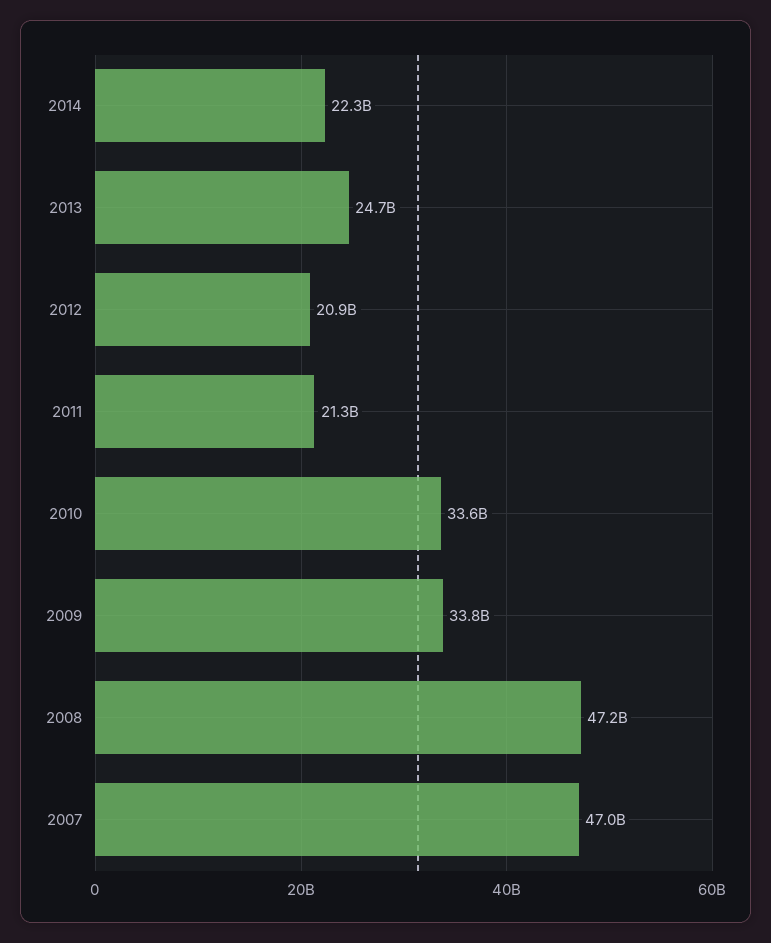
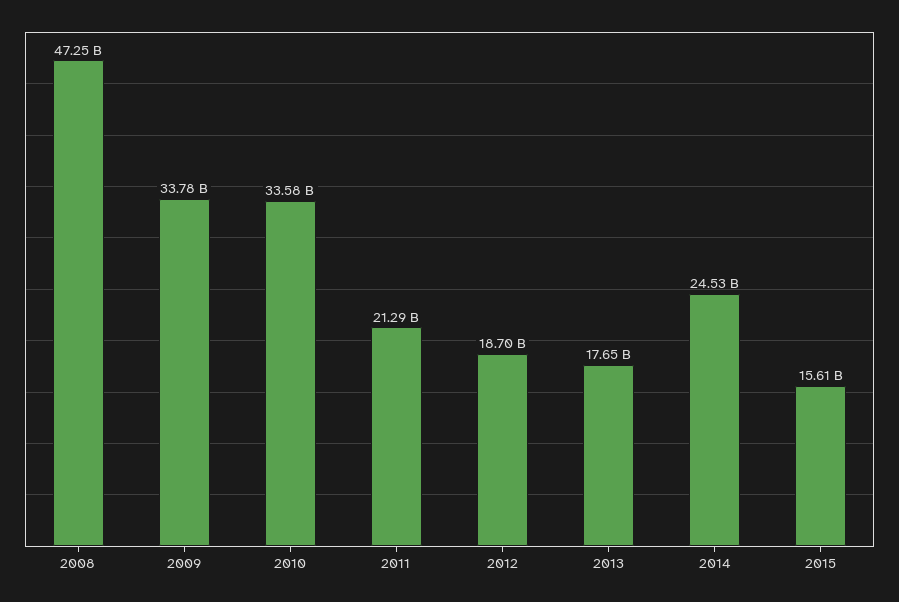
2014: 22300000000 -> 24530000000
2013: 24700000000 -> 17650000000
2012: 20900000000 -> 18700000000
2007: 47000000000 -> none
2015: none -> 15610000000

